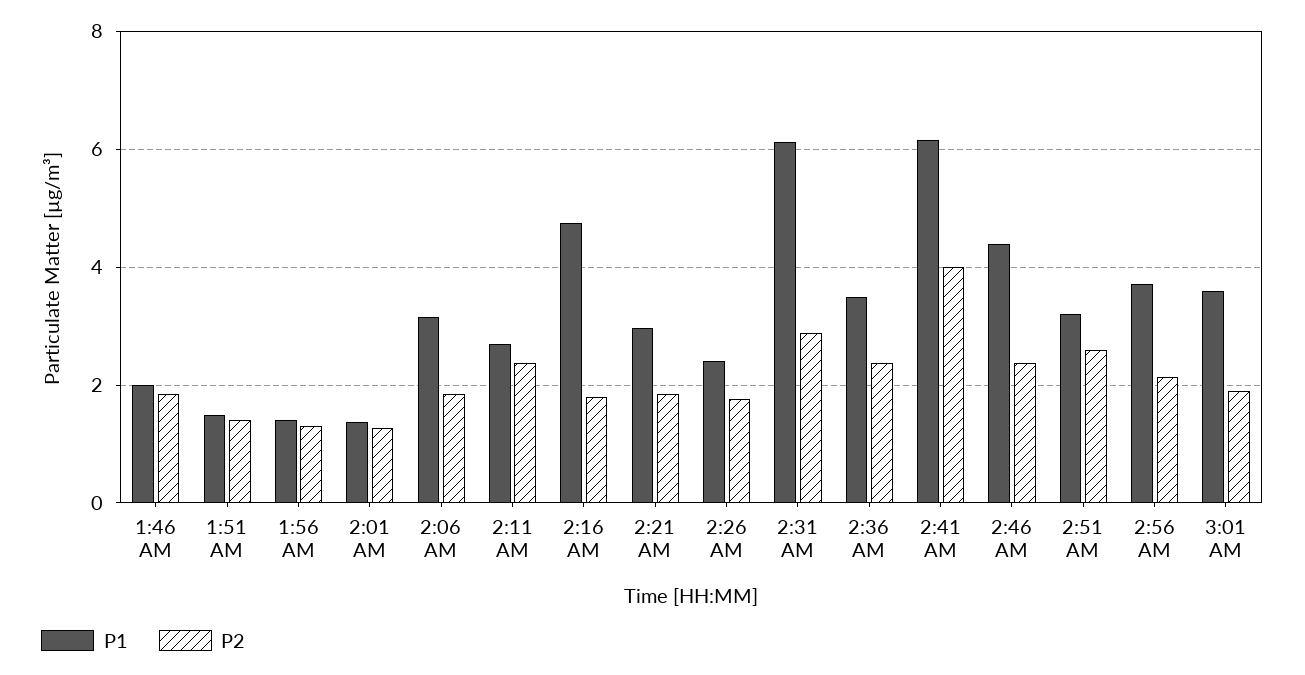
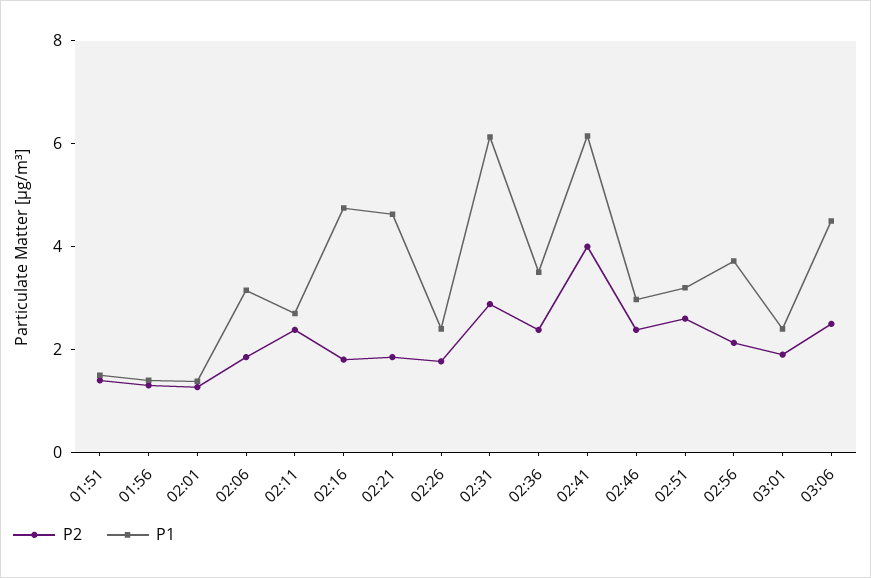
P1, 1:46 AM: 2 -> none
P2, 1:46 AM: 1.8 -> none
P1, 2:21 AM: 3 -> 4.5
P1, 2:46 AM: 4.4 -> 3
P1, 3:01 AM: 3.6 -> 2.5
P2, 03:06: none -> 2.5
P1, 03:06: none -> 4.5

